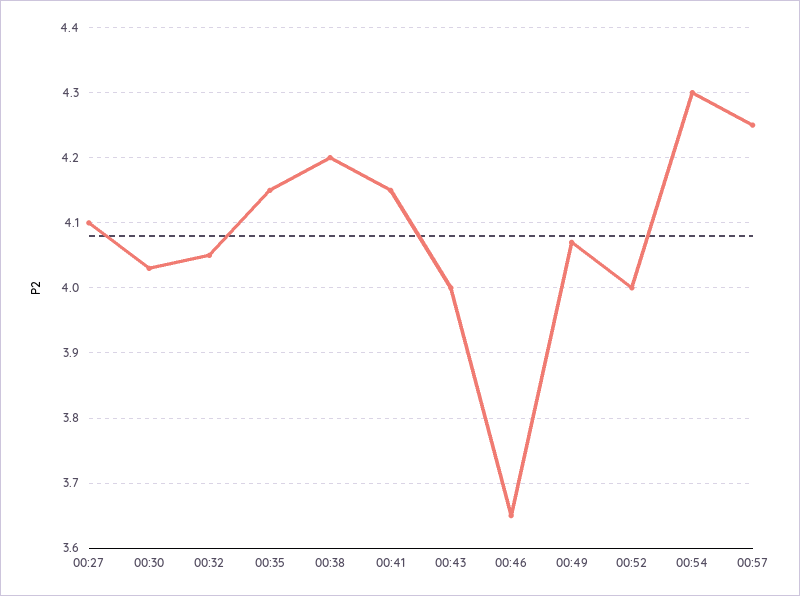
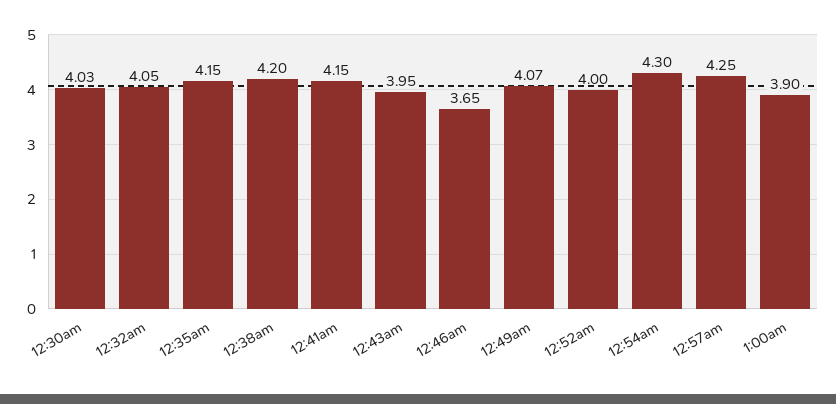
00:27: 4.1 -> none
00:43: 4 -> 3.95
1:00am: none -> 3.9

